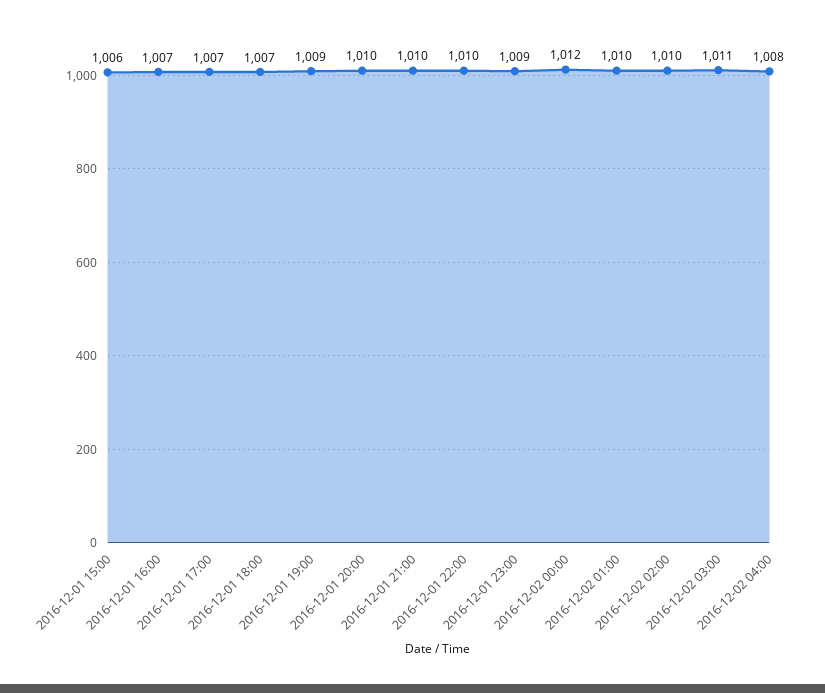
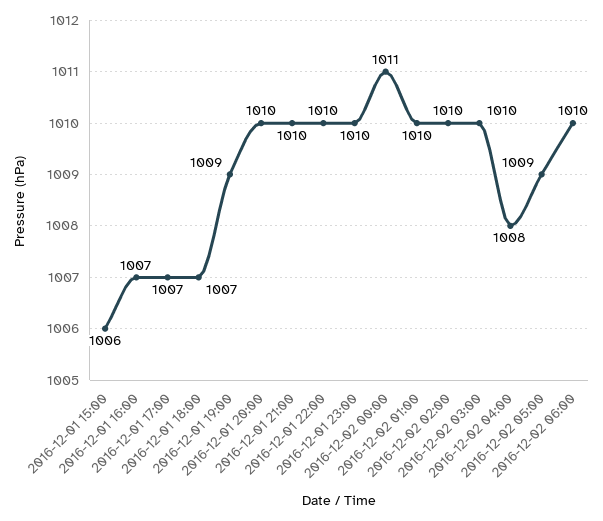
2016-12-01 23:00: 1009 -> 1010
2016-12-02 00:00: 1012 -> 1011
2016-12-02 03:00: 1011 -> 1010
2016-12-02 05:00: none -> 1009
2016-12-02 06:00: none -> 1010

